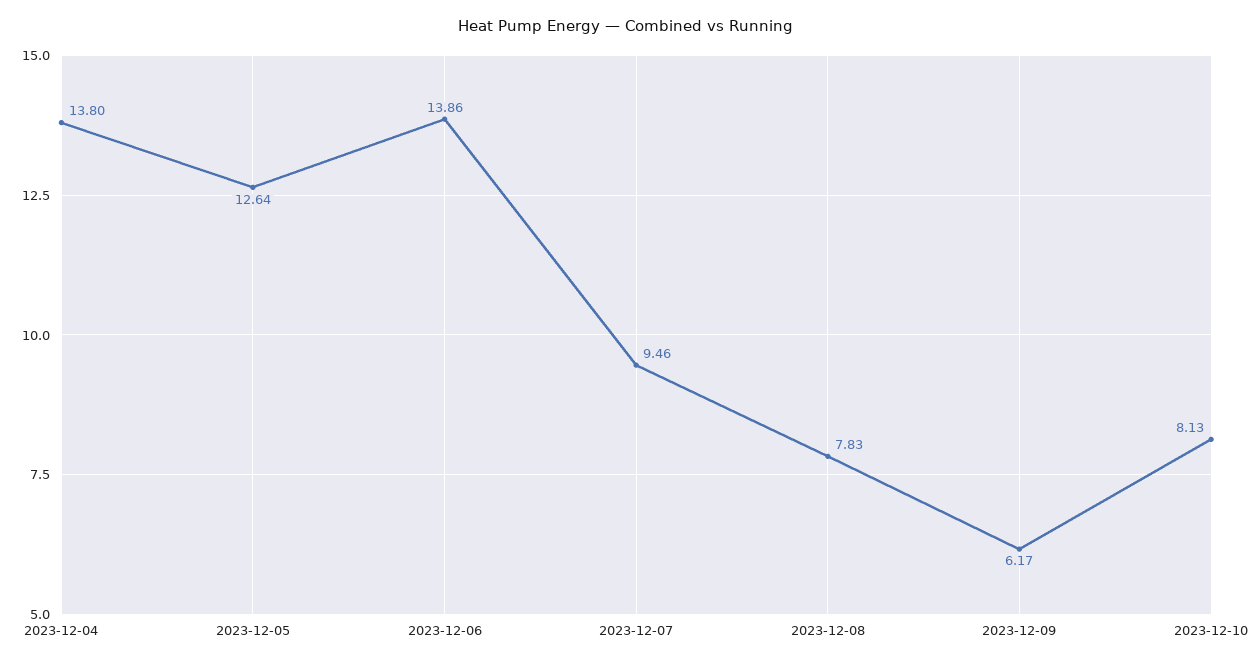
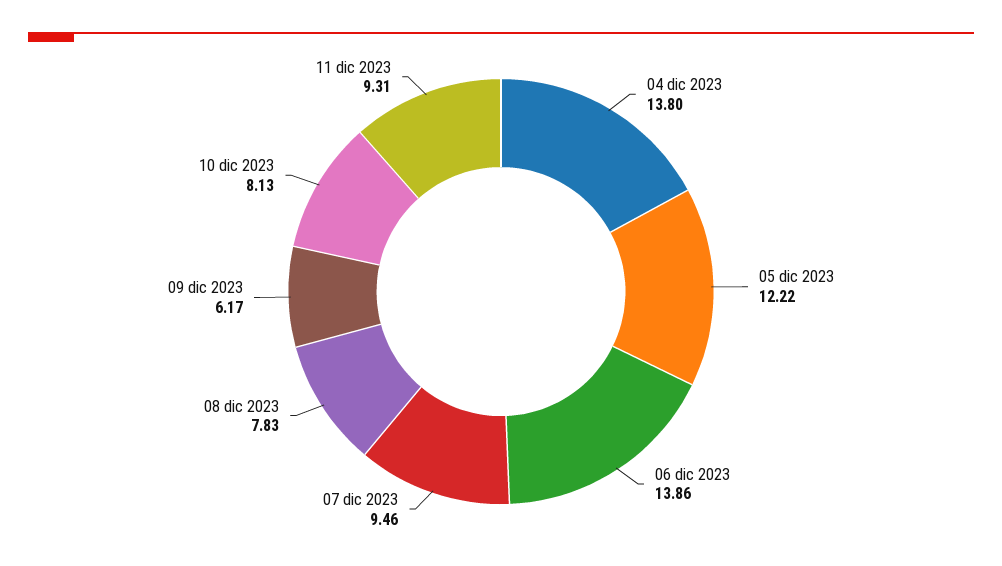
2023-12-05: 12.64 -> 12.22
11 dic 2023: none -> 9.31

